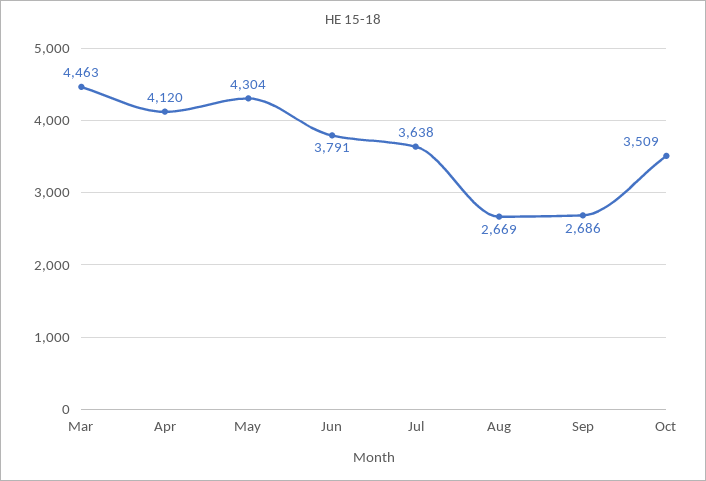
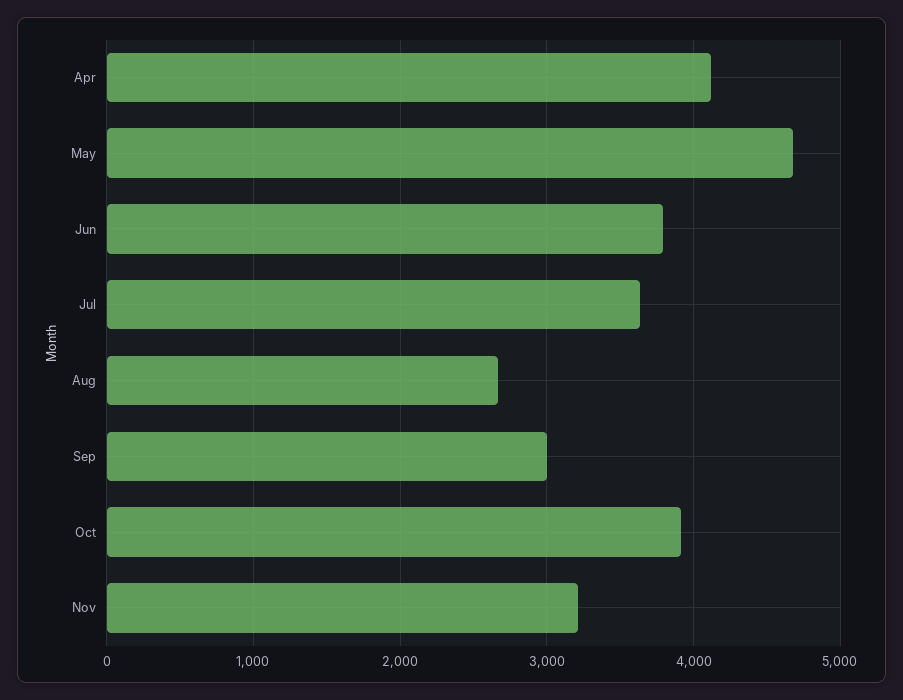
Mar: 4463 -> none
May: 4304 -> 4700
Sep: 2686 -> 3000
Oct: 3509 -> 3900
Nov: none -> 3200

